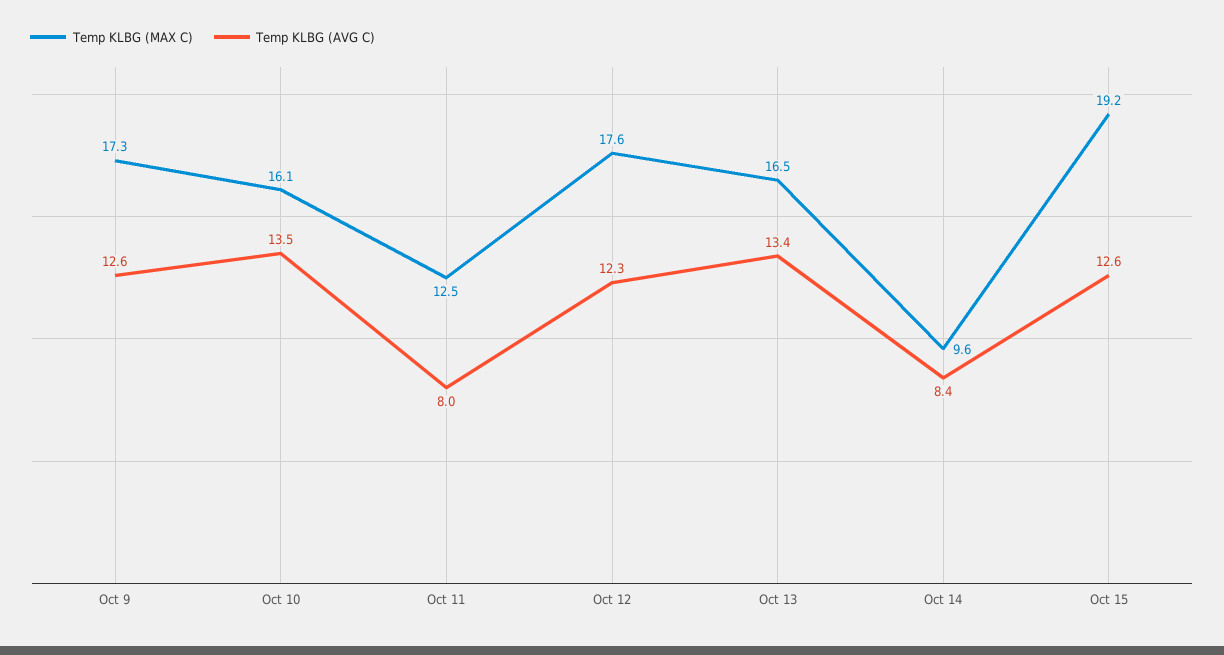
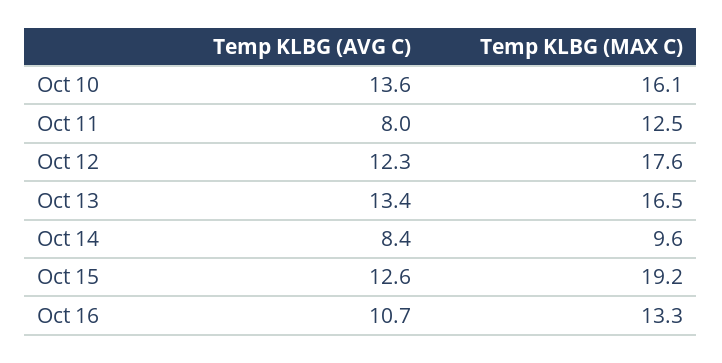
Temp KLBG (MAX C), Oct 9: 17.3 -> none
Temp KLBG (AVG C), Oct 9: 12.6 -> none
Temp KLBG (AVG C), Oct 10: 13.5 -> 13.6
Temp KLBG (AVG C), Oct 16: none -> 10.7
Temp KLBG (MAX C), Oct 16: none -> 13.3

